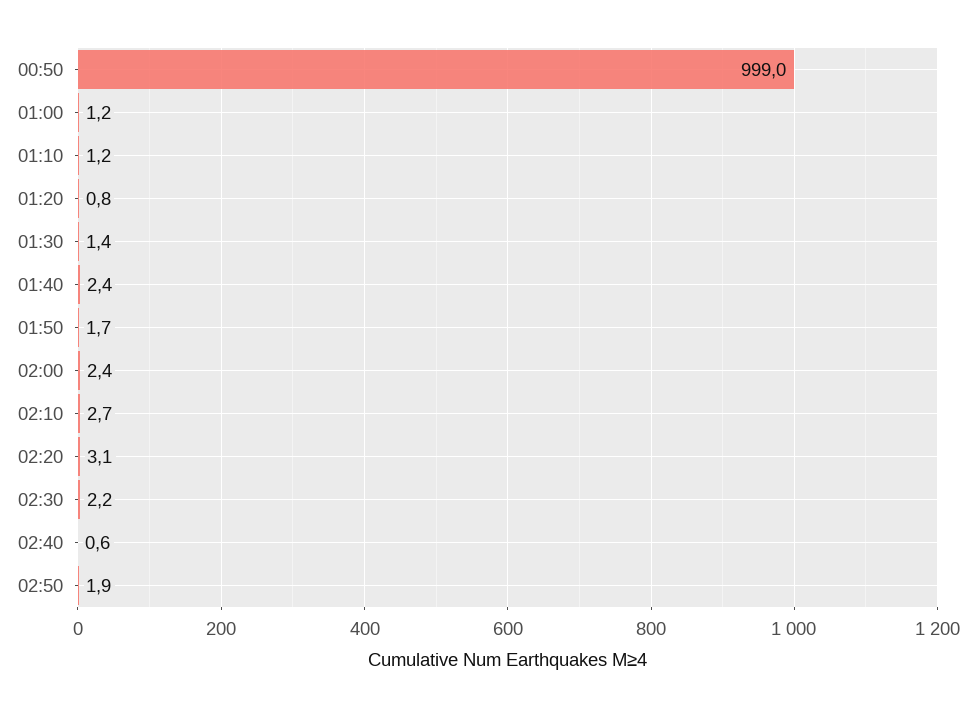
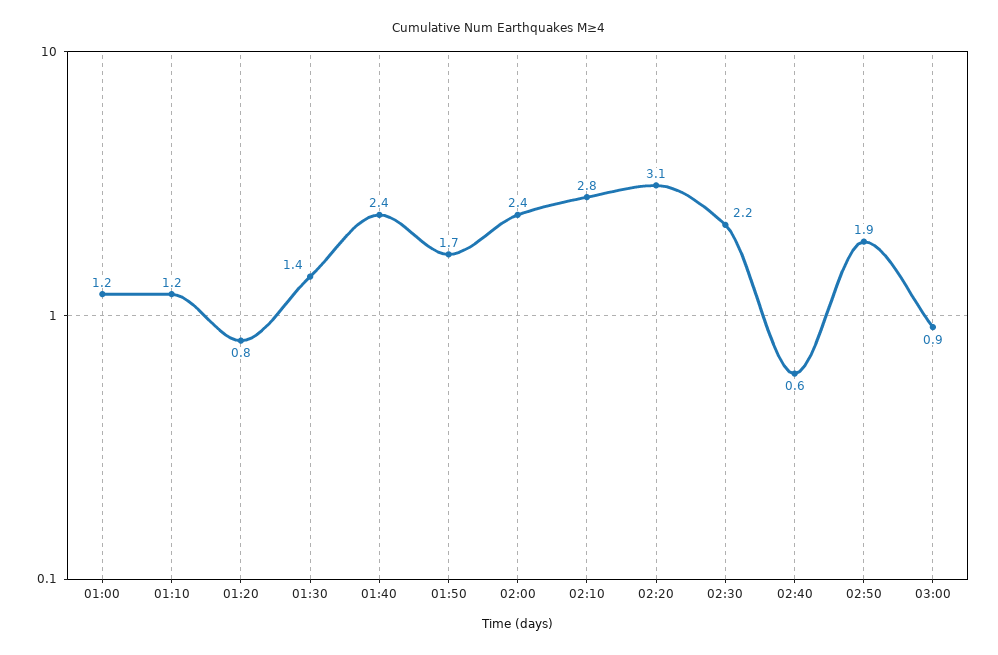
00:50: 999 -> none
02:10: 2.7 -> 2.8
03:00: none -> 0.9

